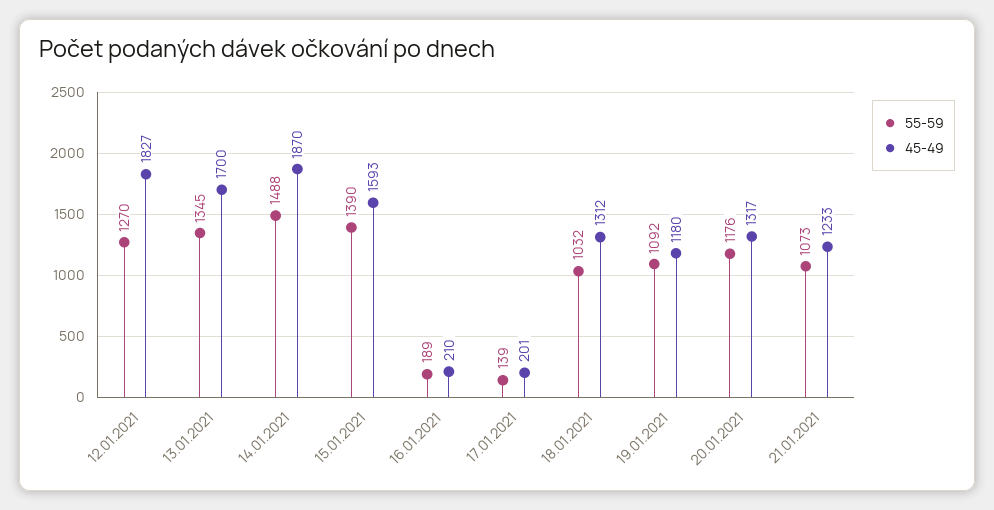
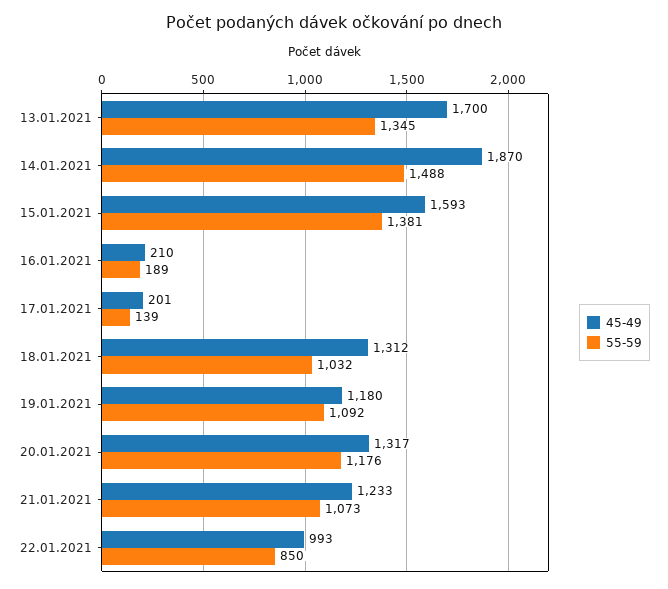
55-59, 12.01.2021: 1270 -> none
45-49, 12.01.2021: 1827 -> none
55-59, 15.01.2021: 1390 -> 1381
45-49, 22.01.2021: none -> 993
55-59, 22.01.2021: none -> 850

